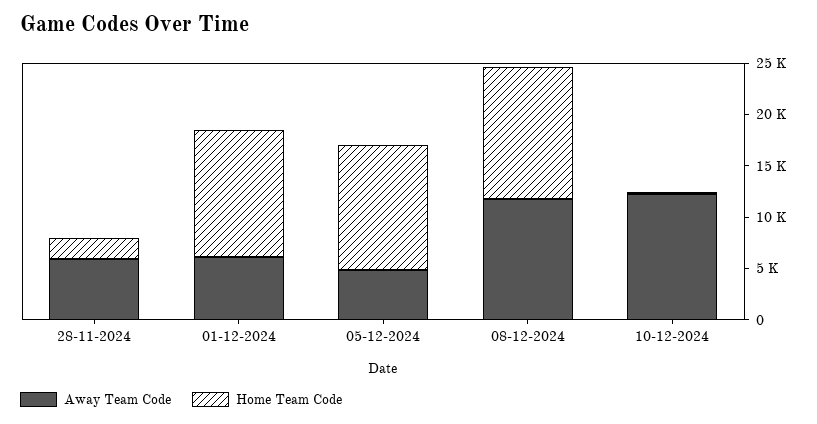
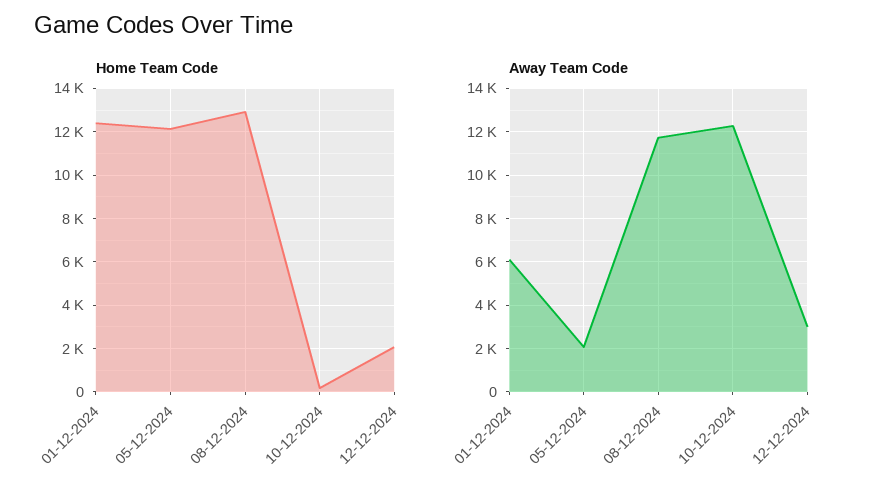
Away Team Code, 28-11-2024: 6000 -> none
Home Team Code, 28-11-2024: 2000 -> none
Away Team Code, 05-12-2024: 5000 -> 2000
Home Team Code, 12-12-2024: none -> 2000
Away Team Code, 12-12-2024: none -> 3000

